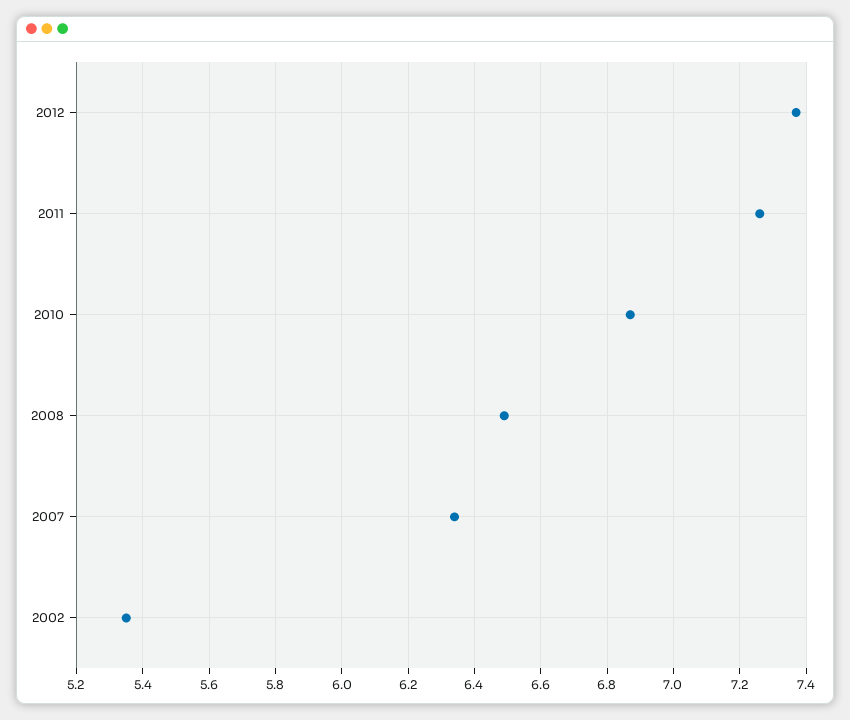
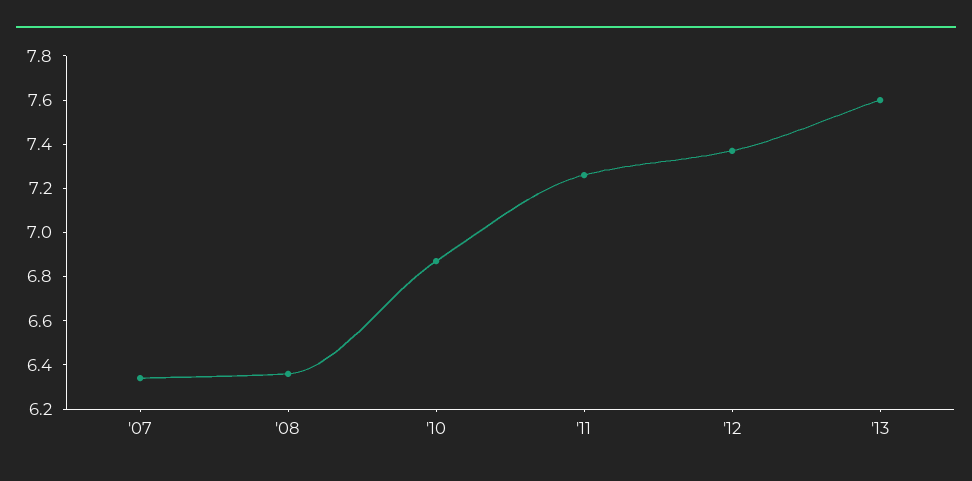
2008: 6.5 -> 6.35
2002: 5.35 -> none
'13: none -> 7.6

